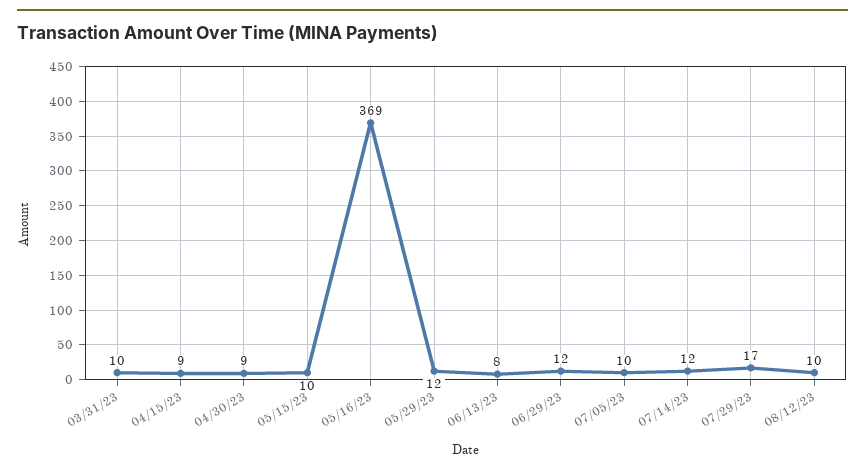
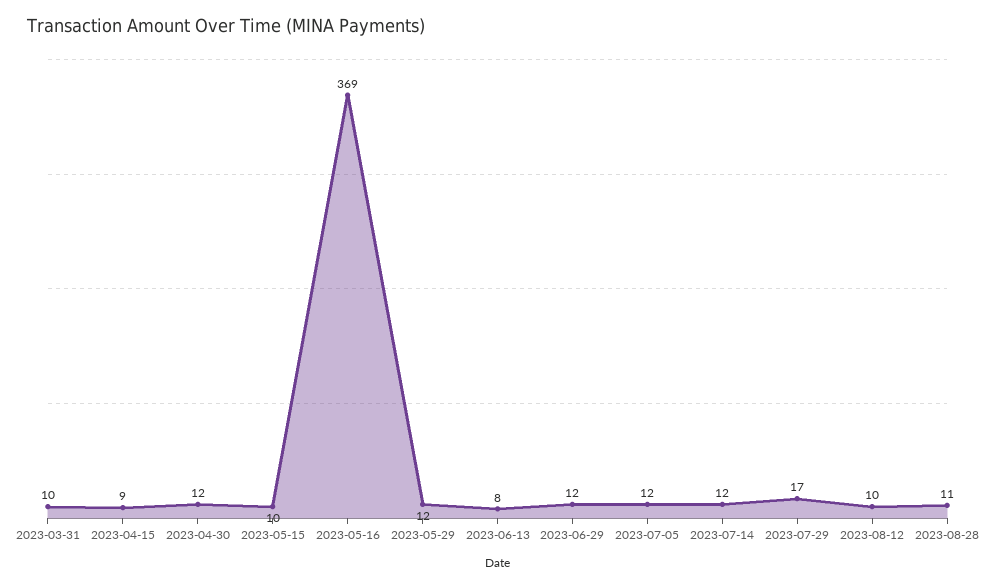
04/30/23: 9 -> 12
07/05/23: 10 -> 12
2023-08-28: none -> 11

